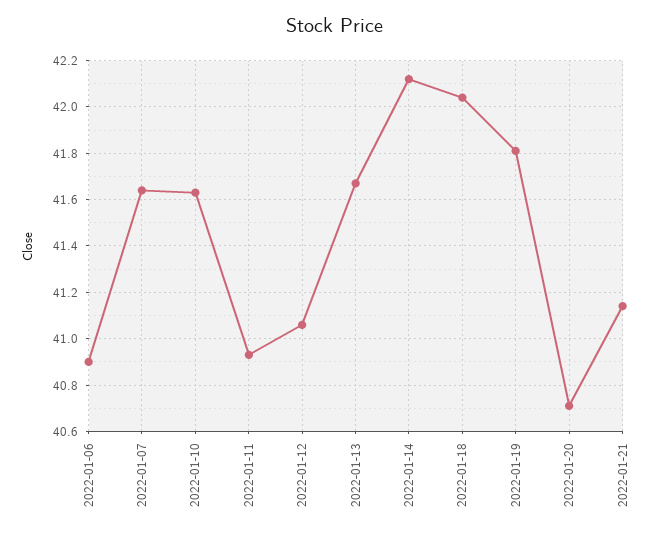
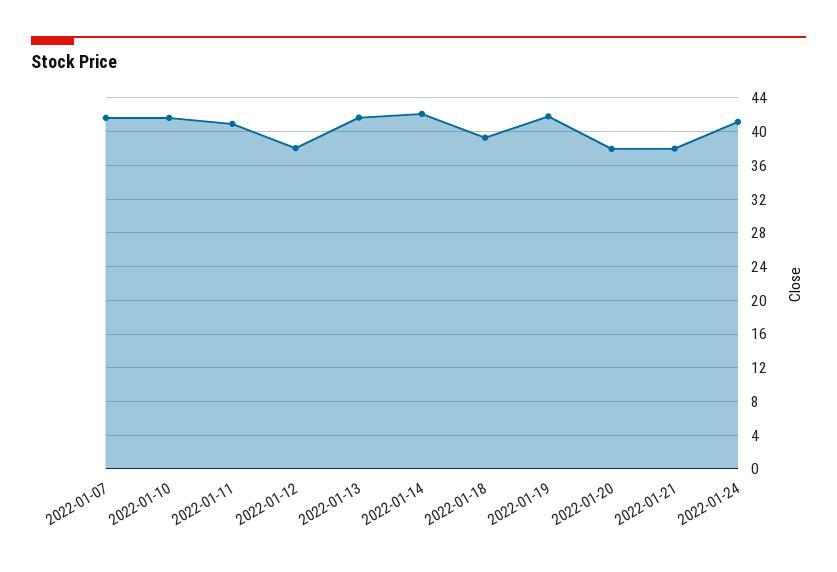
2022-01-06: 40.9 -> none
2022-01-12: 41.05 -> 38
2022-01-18: 42.05 -> 39
2022-01-20: 40.7 -> 38
2022-01-21: 41.15 -> 38
2022-01-24: none -> 41

